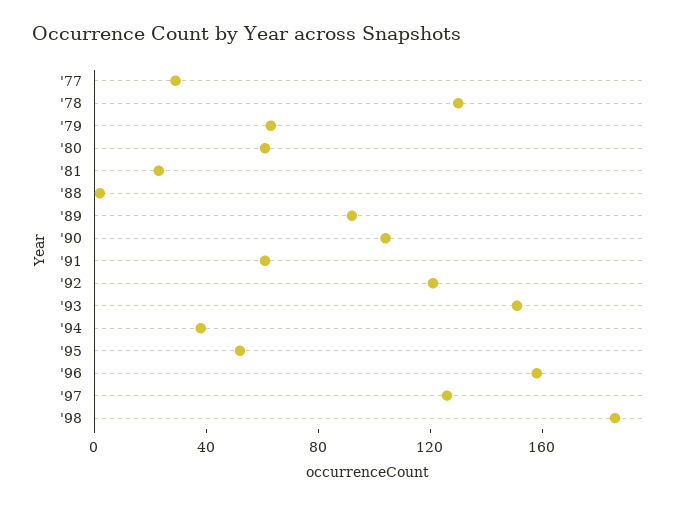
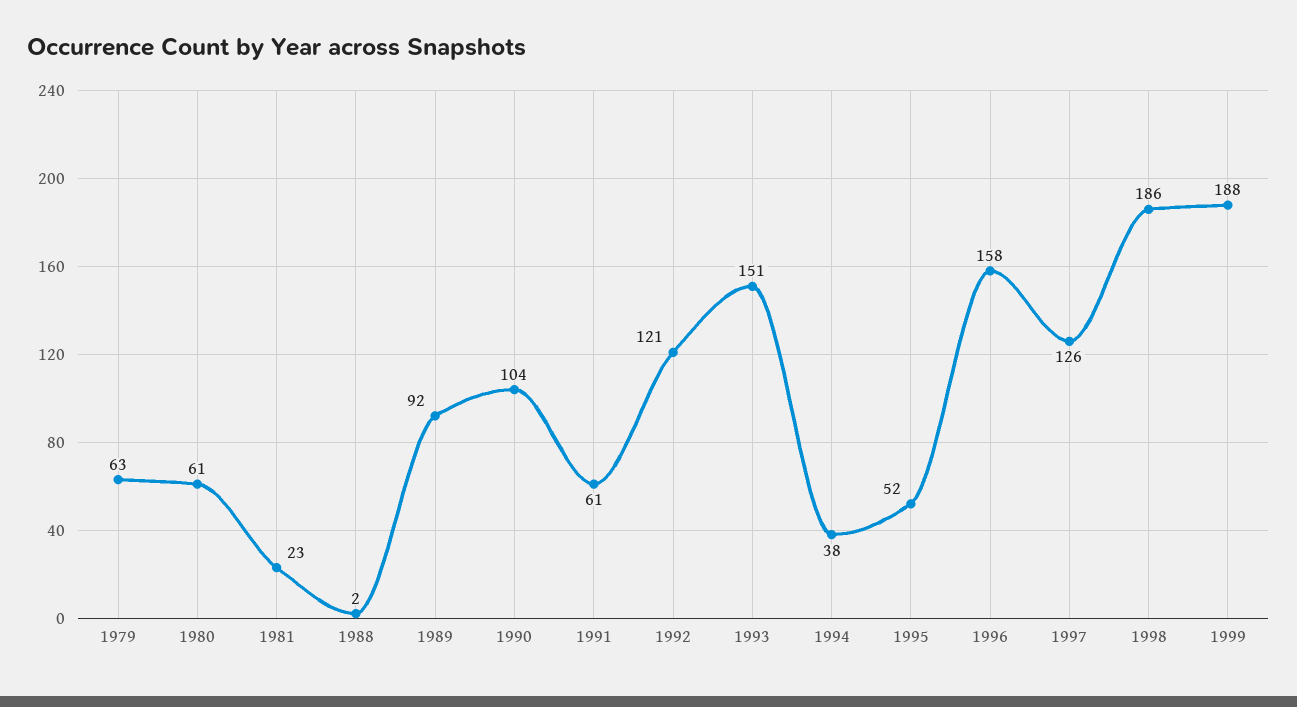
'77: 30 -> none
'78: 130 -> none
1999: none -> 188

